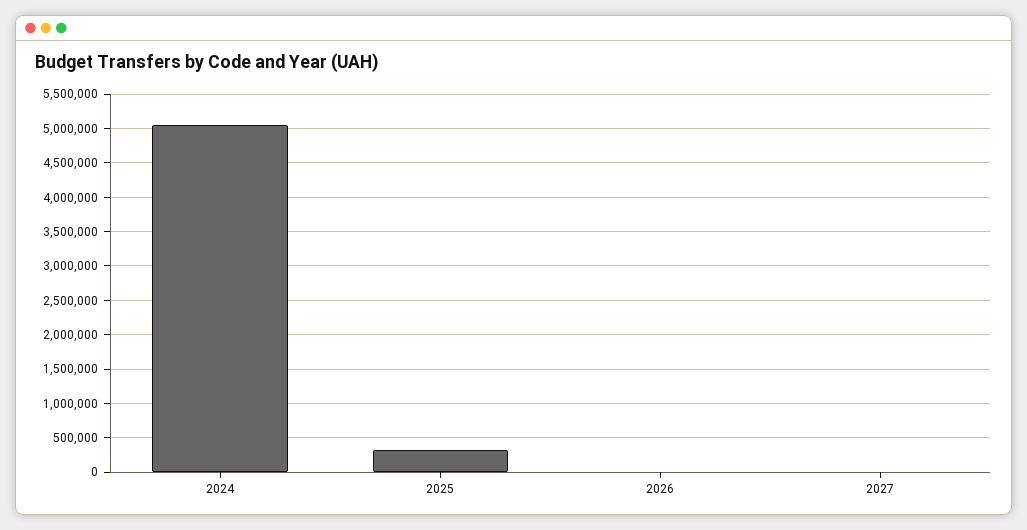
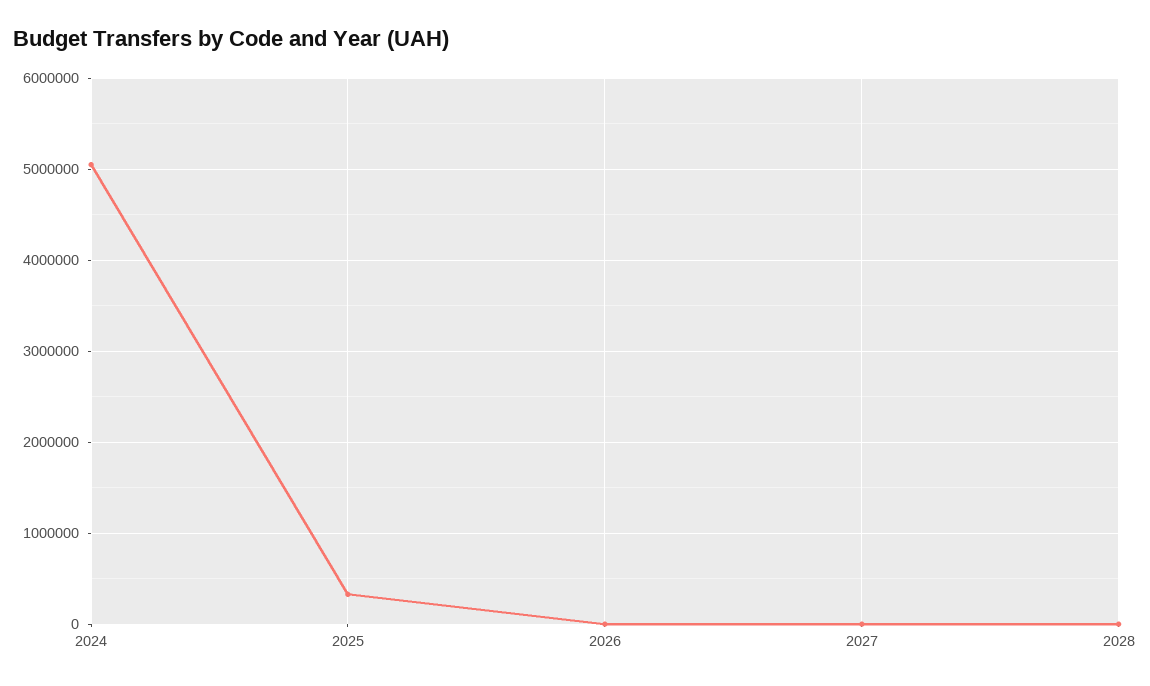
2028: none -> 0

